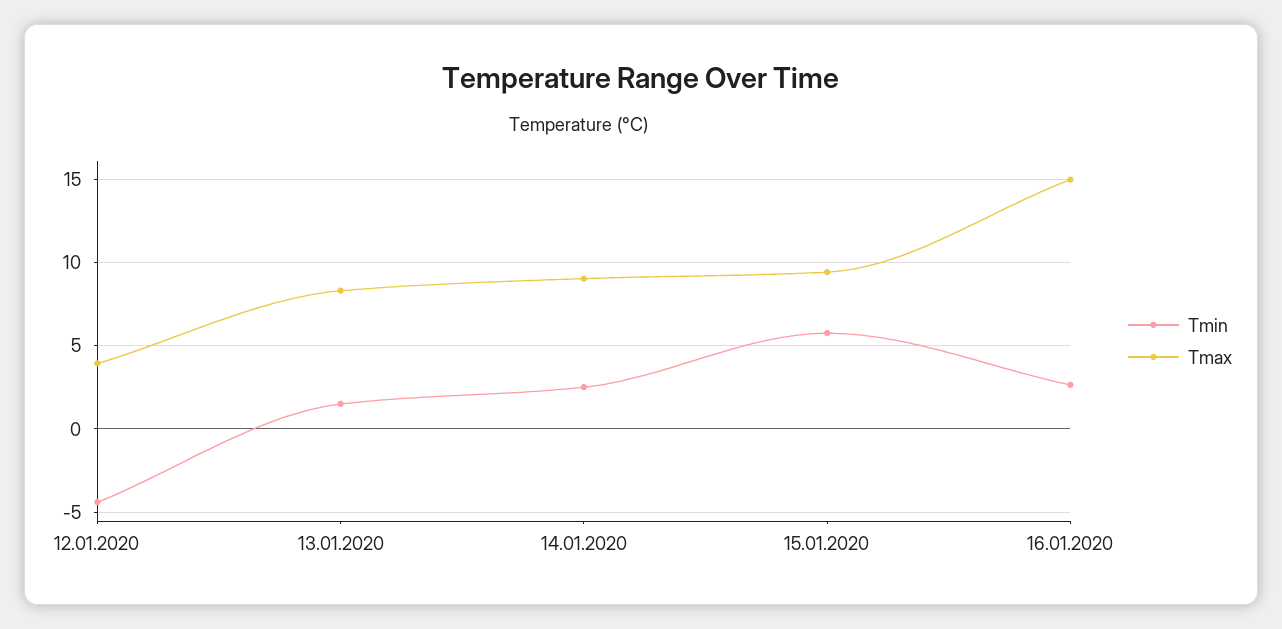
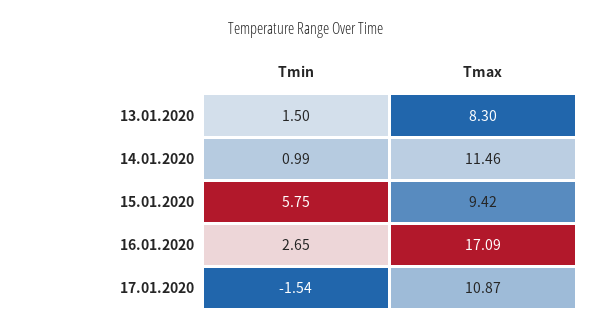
Tmin, 12.01.2020: -4.5 -> none
Tmax, 12.01.2020: 4 -> none
Tmin, 14.01.2020: 2.5 -> 0.99
Tmax, 14.01.2020: 9 -> 11.46
Tmax, 16.01.2020: 15 -> 17.09
Tmin, 17.01.2020: none -> -1.54
Tmax, 17.01.2020: none -> 10.87

